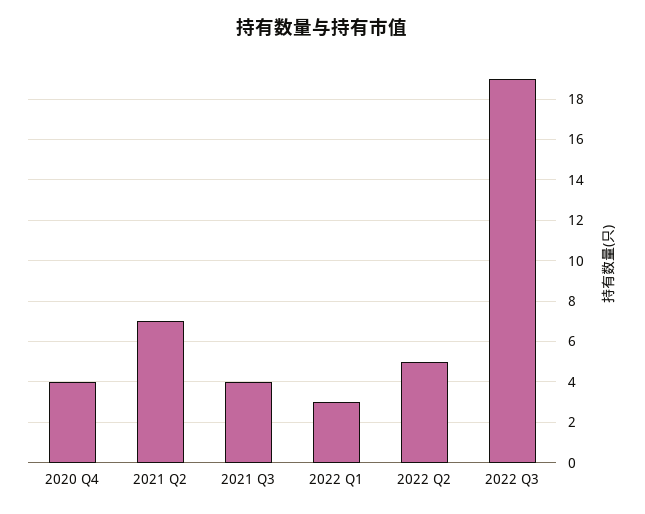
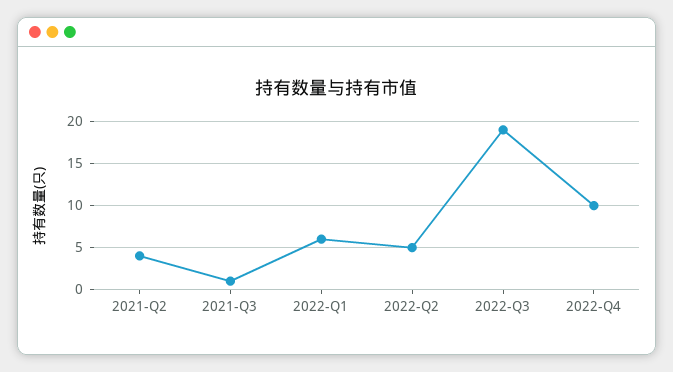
2020 Q4: 4 -> none
2021 Q2: 7 -> 4
2021 Q3: 4 -> 1
2022 Q1: 3 -> 6
2022-Q4: none -> 10

